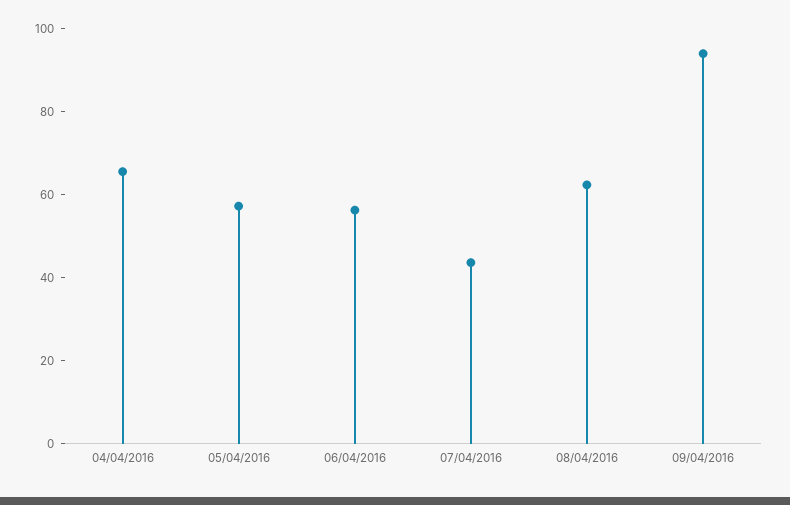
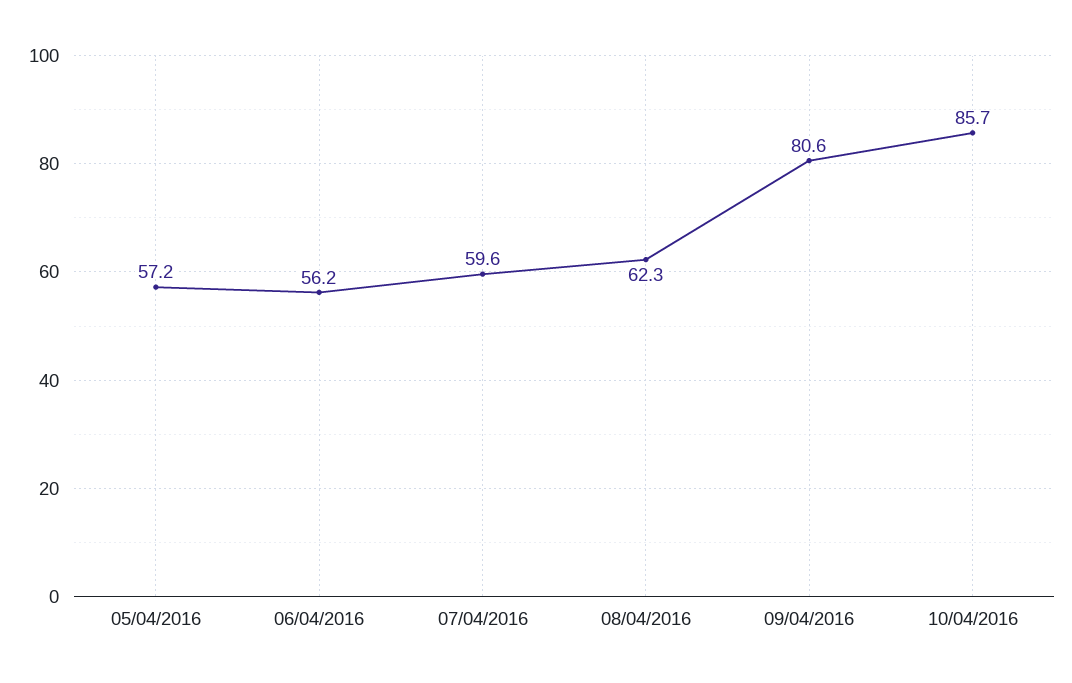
04/04/2016: 65 -> none
07/04/2016: 45 -> 59.6
09/04/2016: 95 -> 80.6
10/04/2016: none -> 85.7

